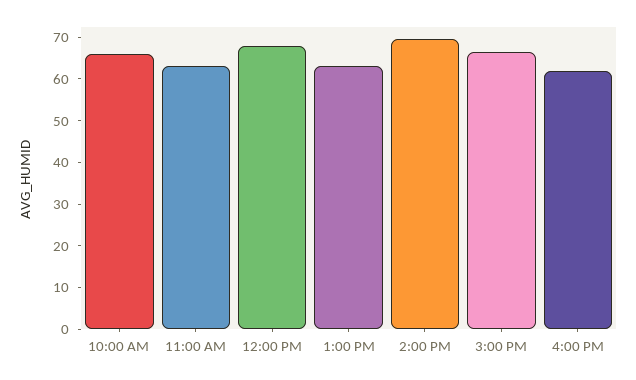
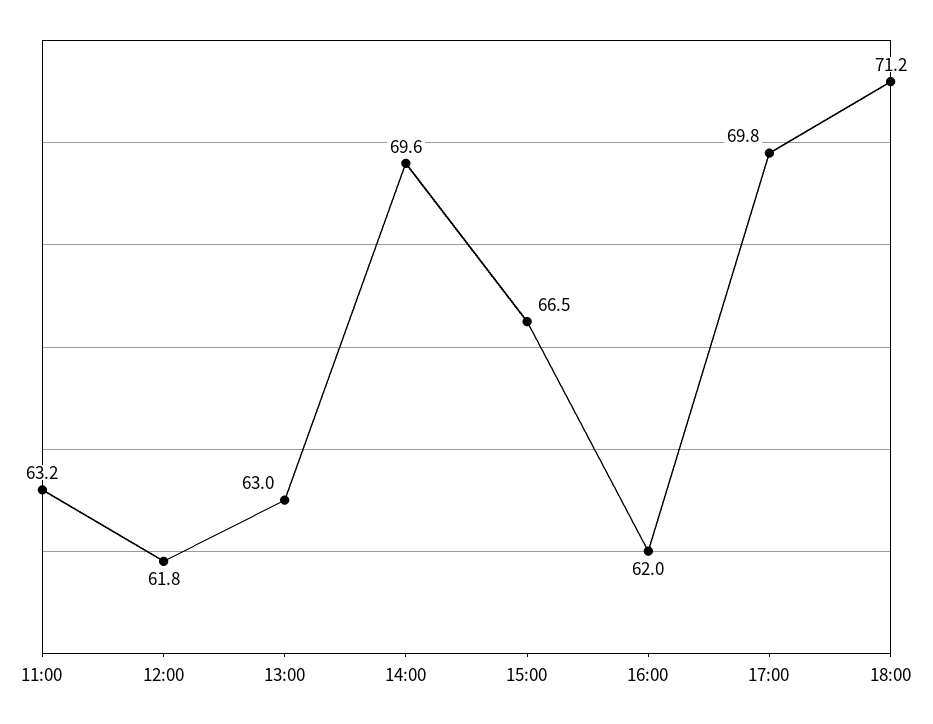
10:00 AM: 66 -> none
12:00 PM: 68 -> 61.8
17:00: none -> 69.8
18:00: none -> 71.2

